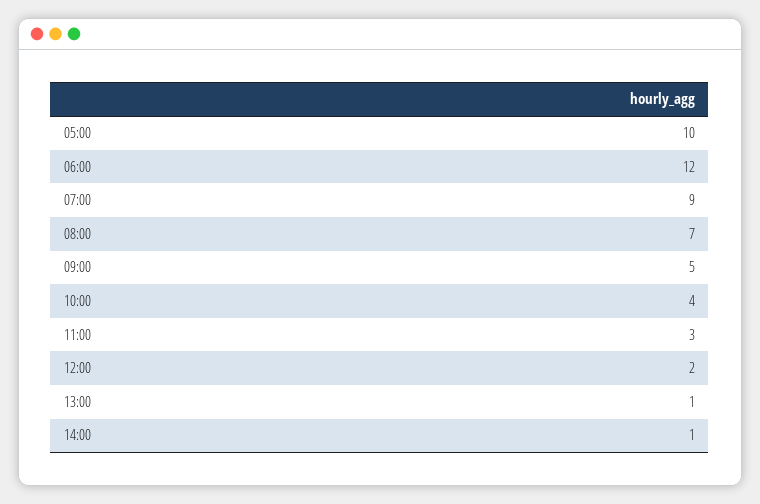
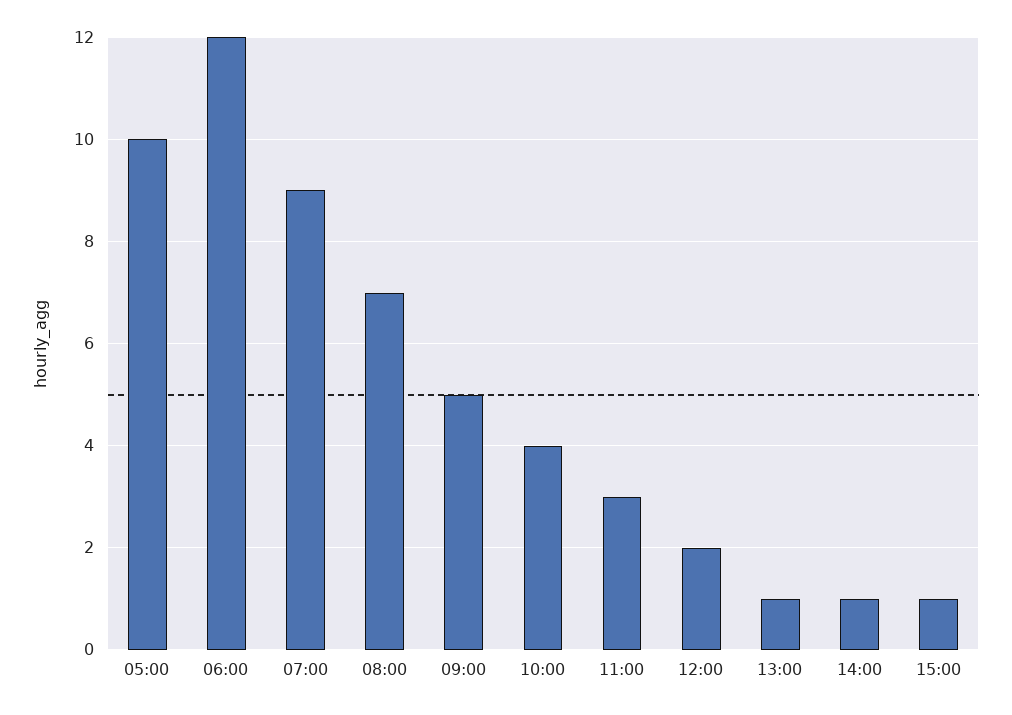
15:00: none -> 1

